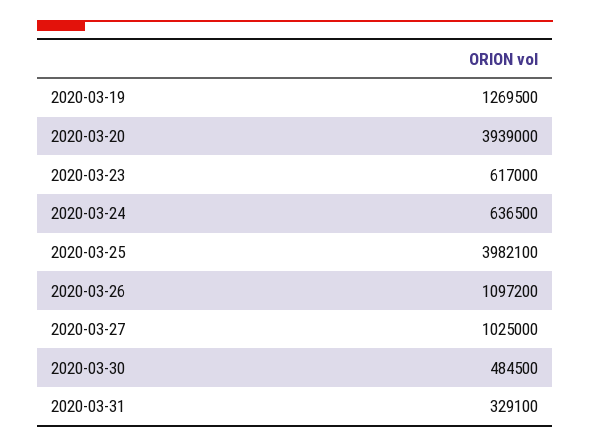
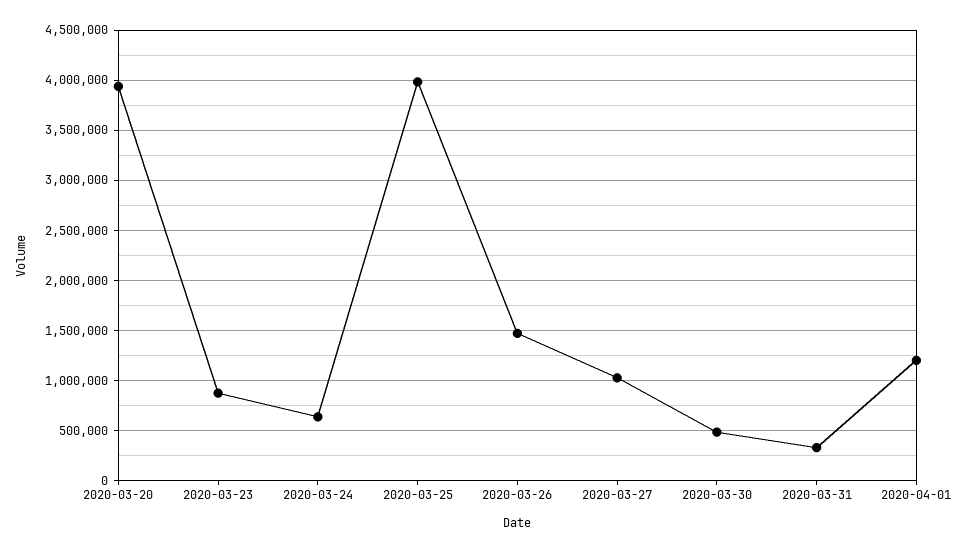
2020-03-19: 1269500 -> none
2020-03-23: 617000 -> 900000
2020-03-26: 1097200 -> 1500000
2020-04-01: none -> 1200000

